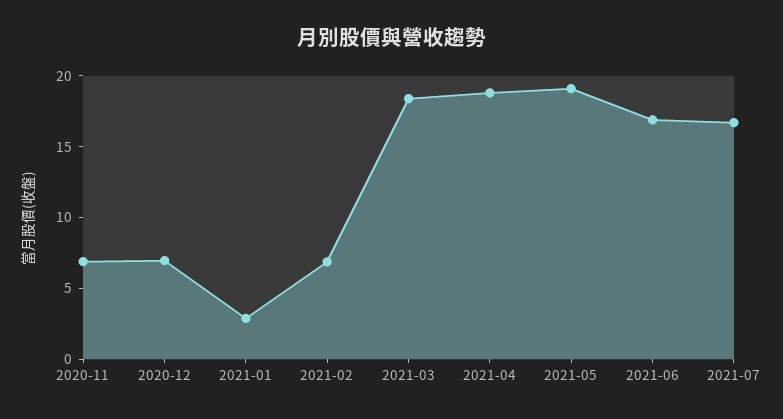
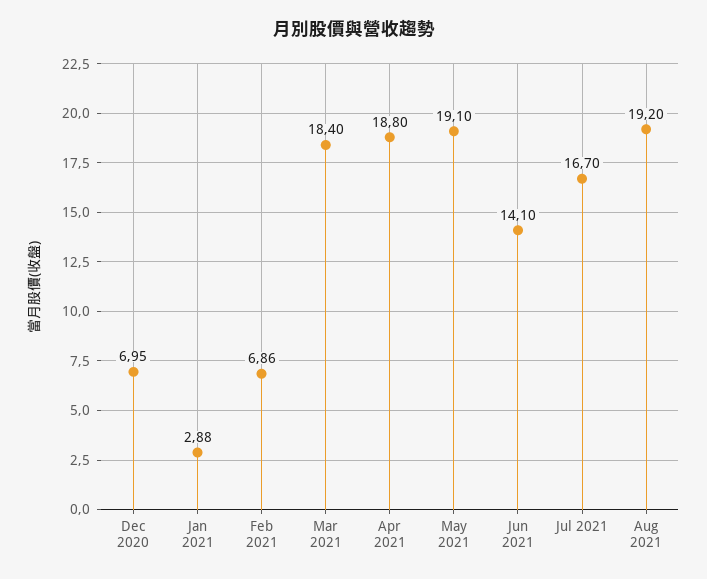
2020-11: 7 -> none
2021-06: 17 -> 14.1
Aug 2021: none -> 19.2

